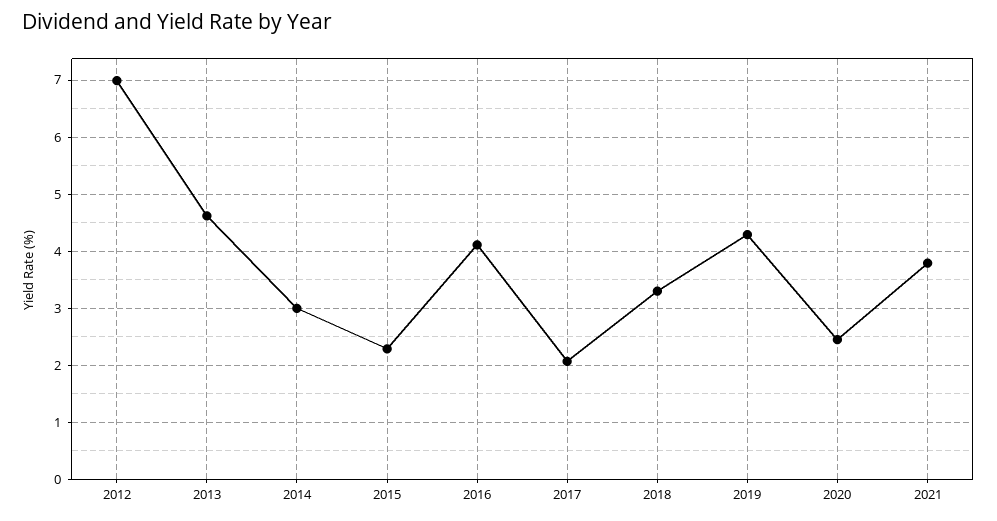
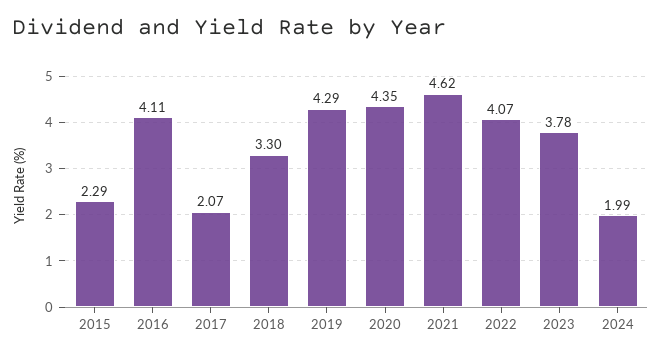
2012: 7 -> none
2013: 4.6 -> none
2014: 3 -> none
2020: 2.4 -> 4.35
2021: 3.8 -> 4.62
2022: none -> 4.07
2023: none -> 3.78
2024: none -> 1.99

